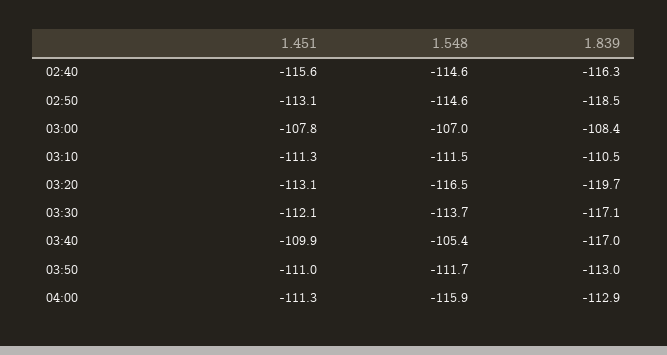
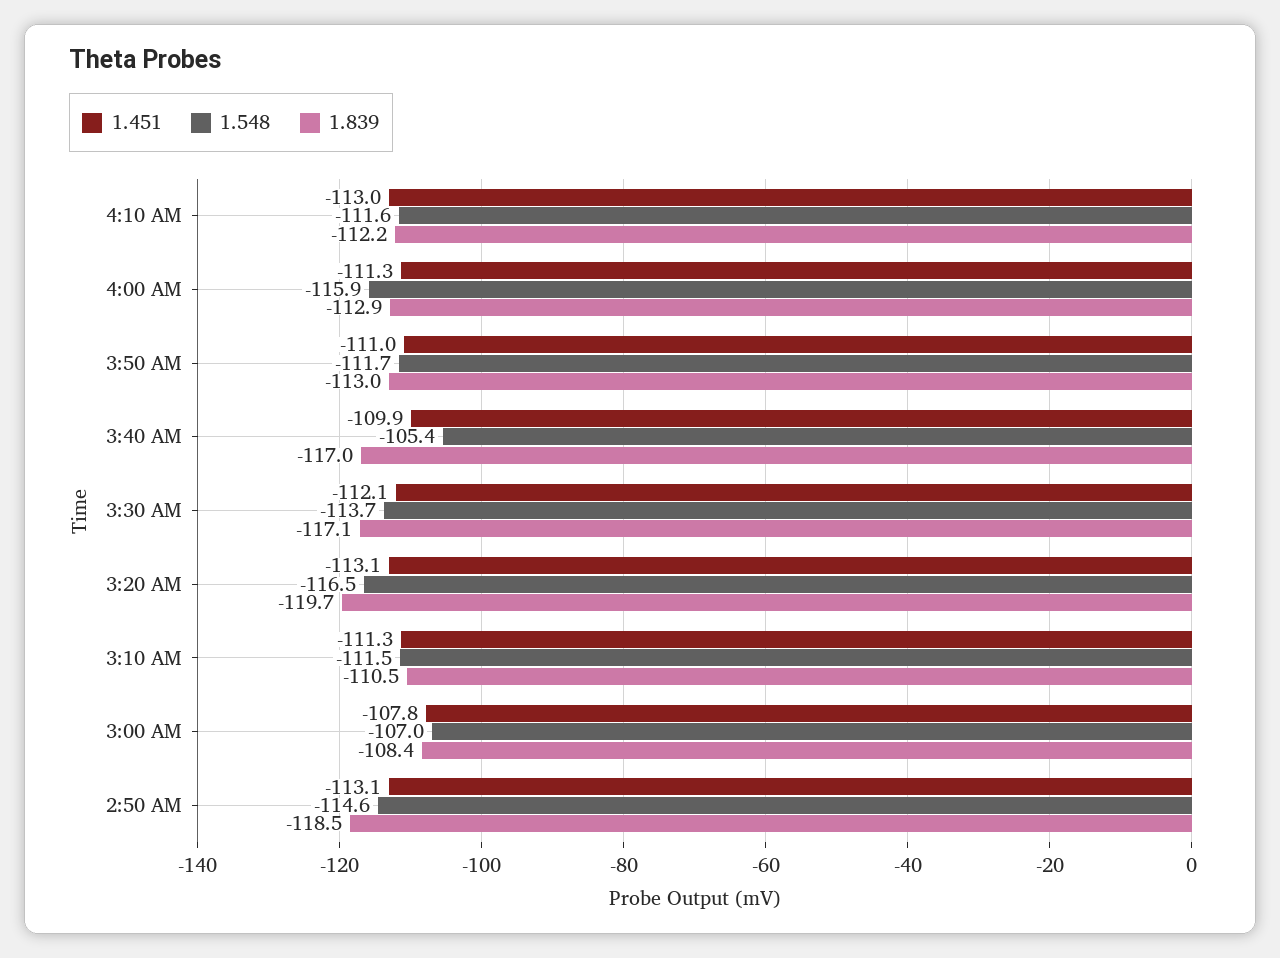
1.451, 02:40: -115.6 -> none
1.548, 02:40: -114.6 -> none
1.839, 02:40: -116.3 -> none
1.451, 4:10 AM: none -> -113
1.548, 4:10 AM: none -> -111.6
1.839, 4:10 AM: none -> -112.2

